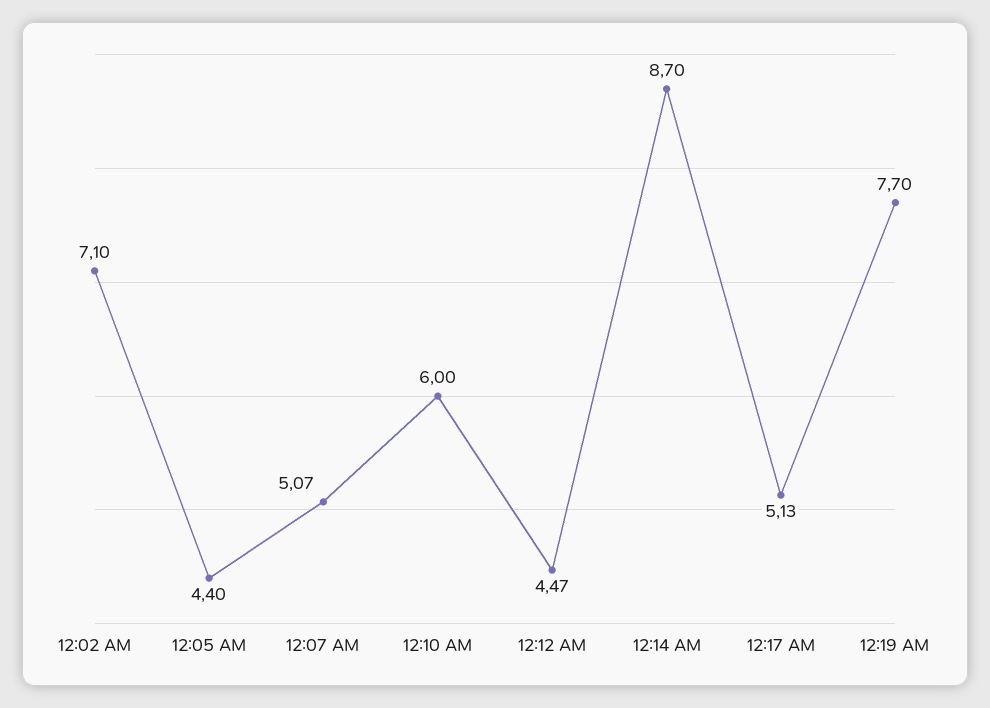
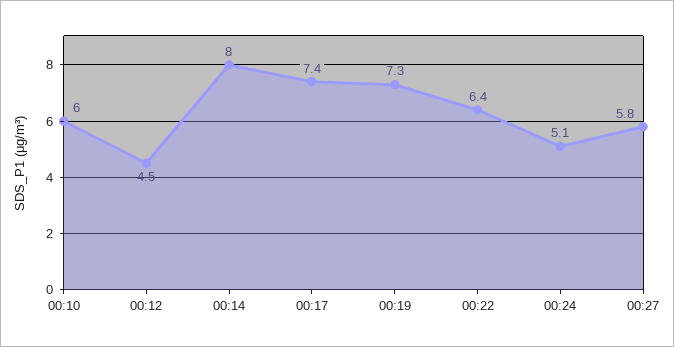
12:02 AM: 7.1 -> none
12:05 AM: 4.4 -> none
12:07 AM: 5.07 -> none
12:14 AM: 8.7 -> 8
12:17 AM: 5.13 -> 7.4
12:19 AM: 7.7 -> 7.3
00:22: none -> 6.4
00:24: none -> 5.1
00:27: none -> 5.8

